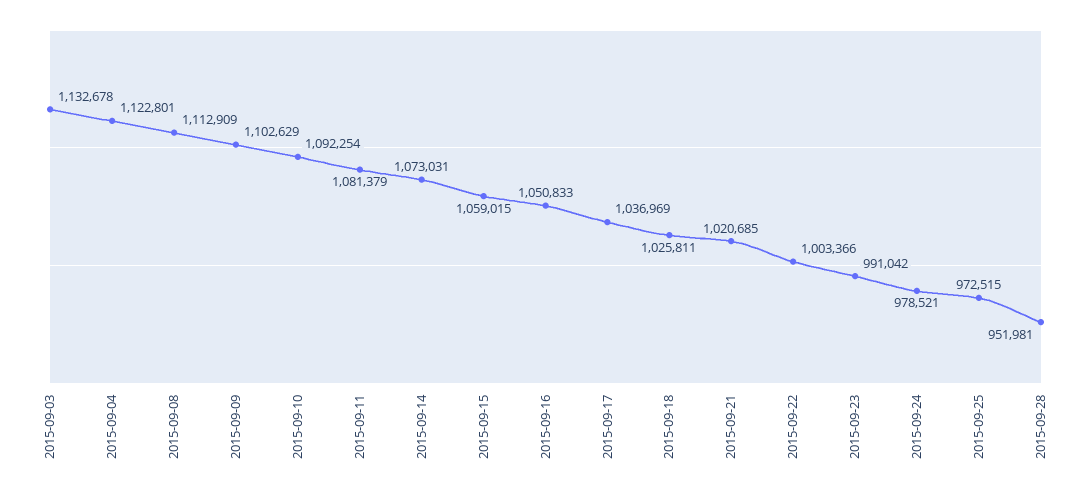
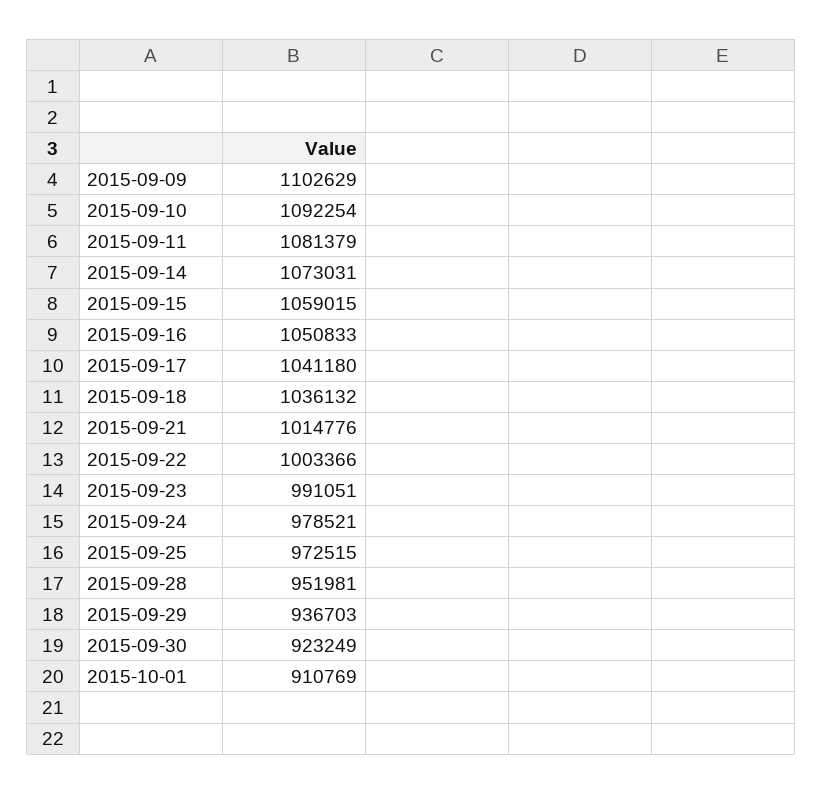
2015-09-03: 1132678 -> none
2015-09-04: 1122801 -> none
2015-09-08: 1112909 -> none
2015-09-17: 1036969 -> 1041180
2015-09-18: 1025811 -> 1036132
2015-09-21: 1020685 -> 1014776
2015-09-23: 991042 -> 991051
2015-09-29: none -> 936703
2015-09-30: none -> 923249
2015-10-01: none -> 910769

